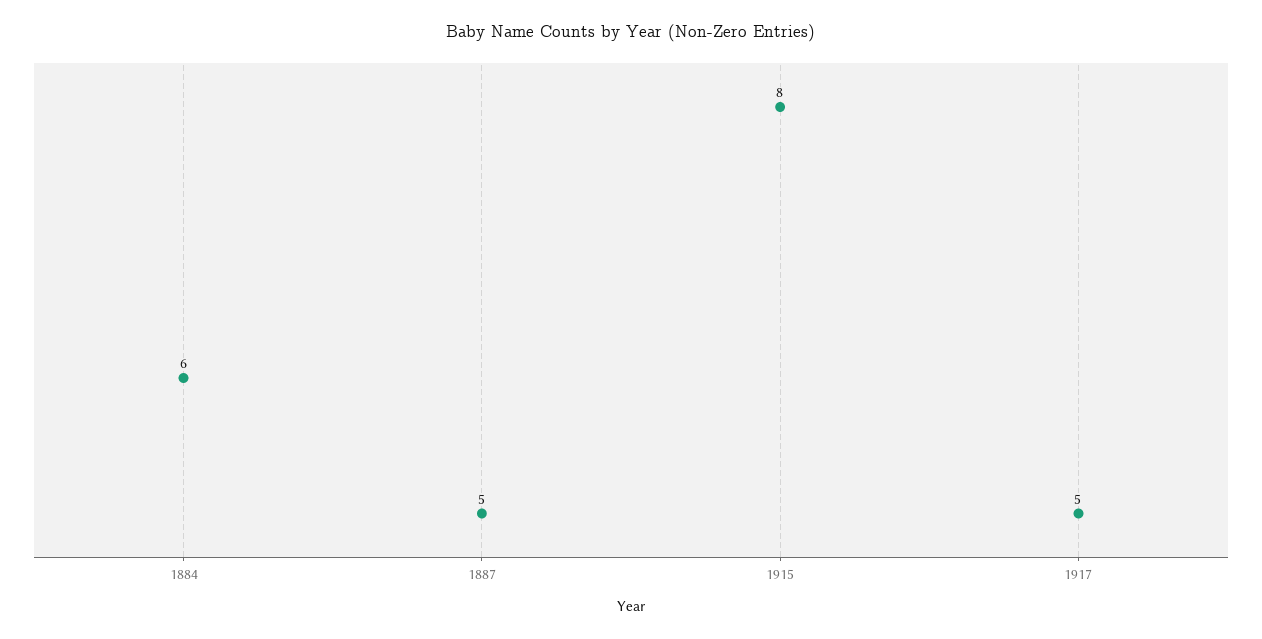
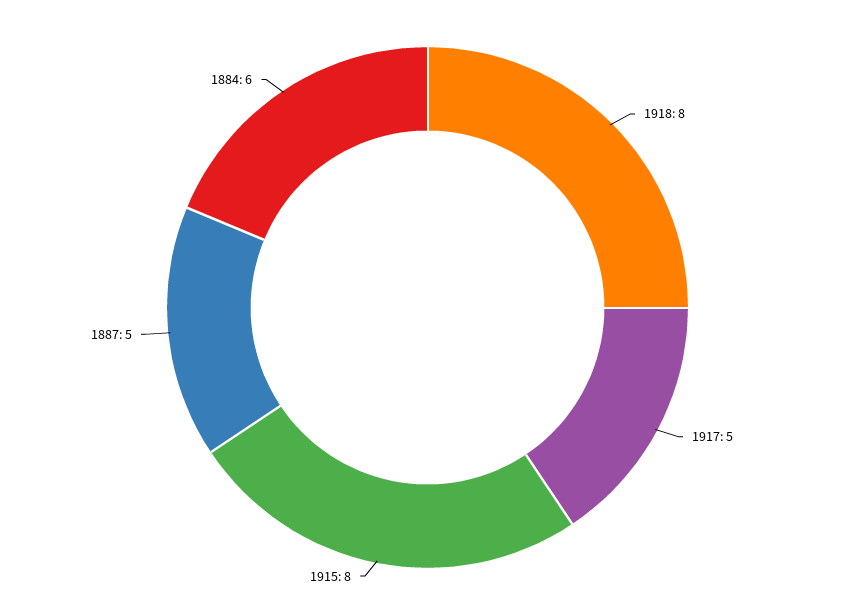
1918: none -> 8

